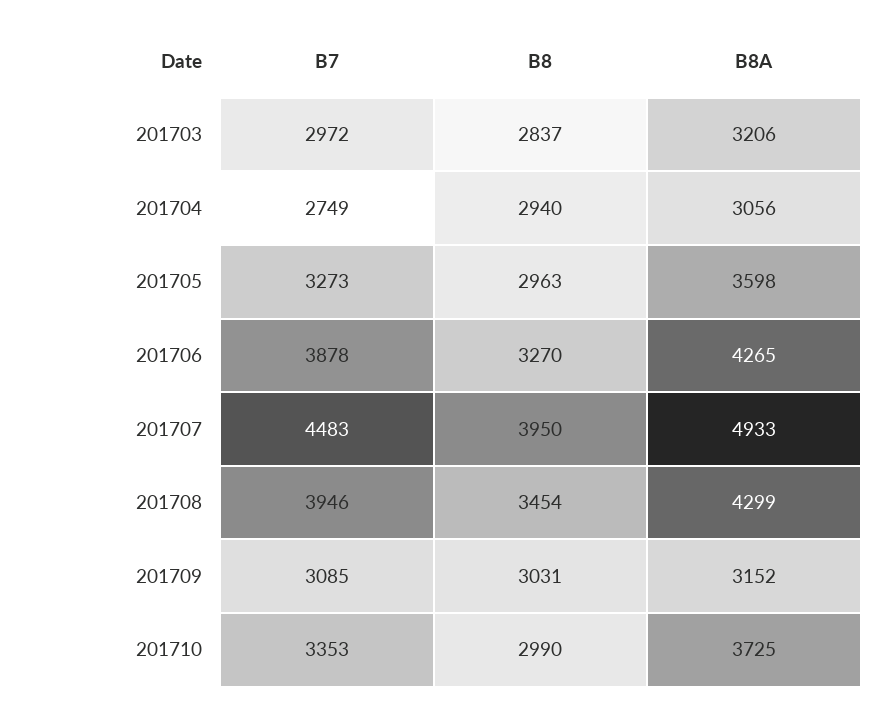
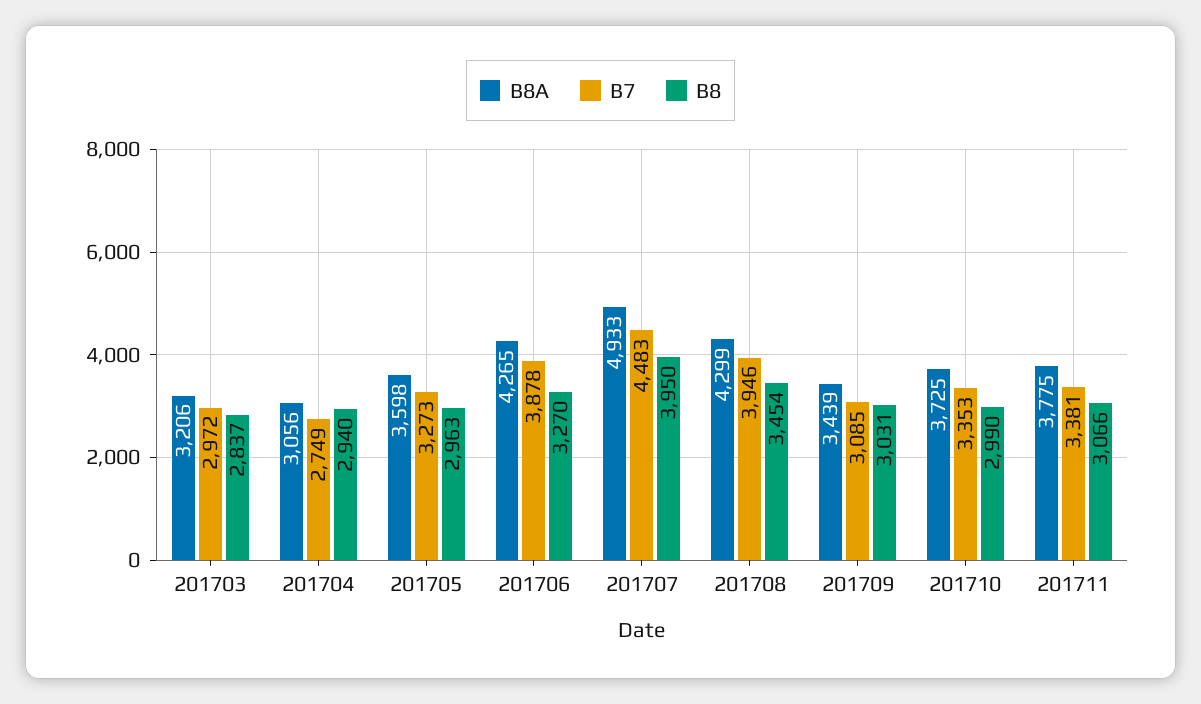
B8A, 201709: 3152 -> 3439
B8A, 201711: none -> 3775
B7, 201711: none -> 3381
B8, 201711: none -> 3066

